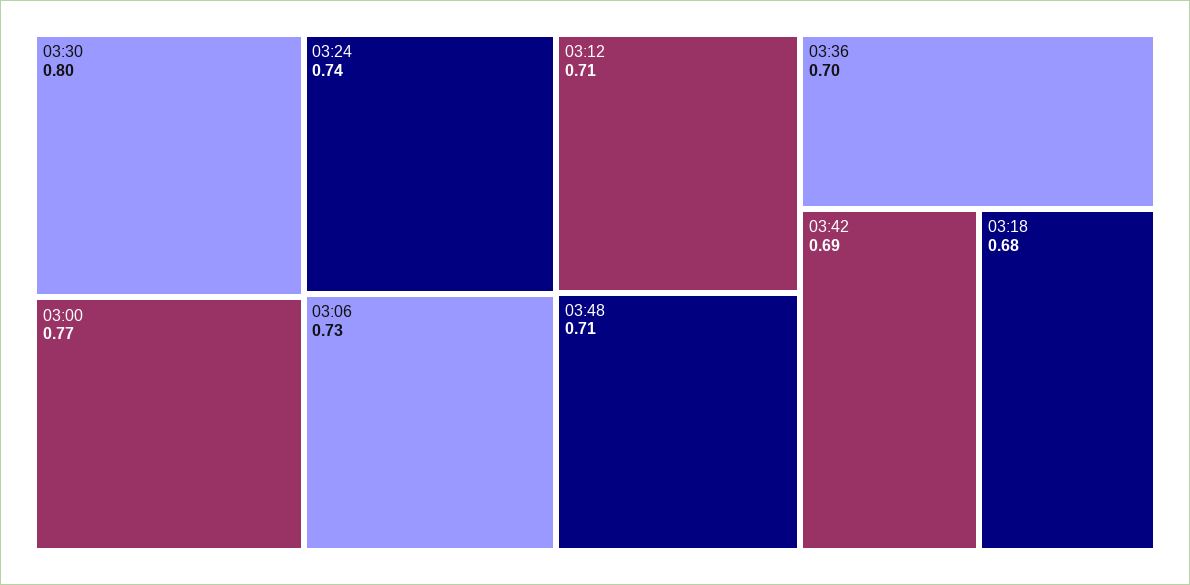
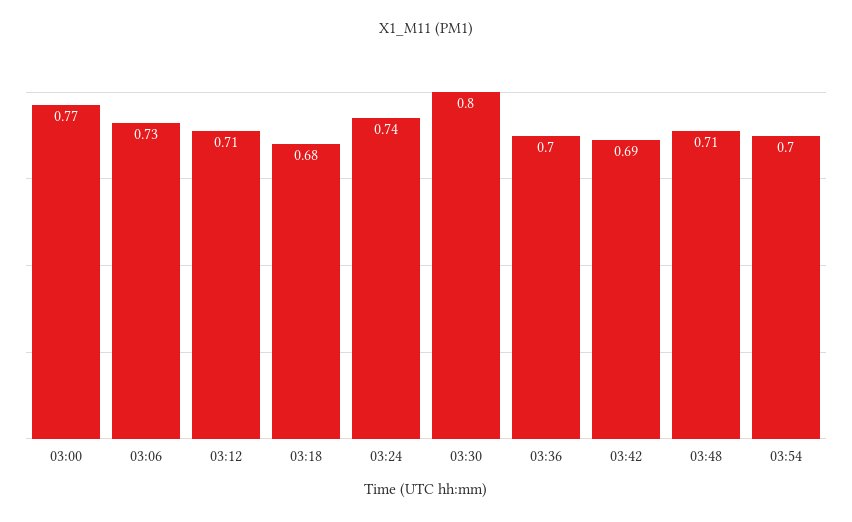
03:54: none -> 0.7

